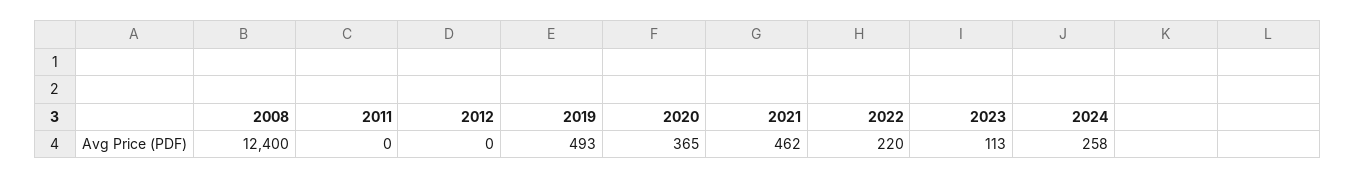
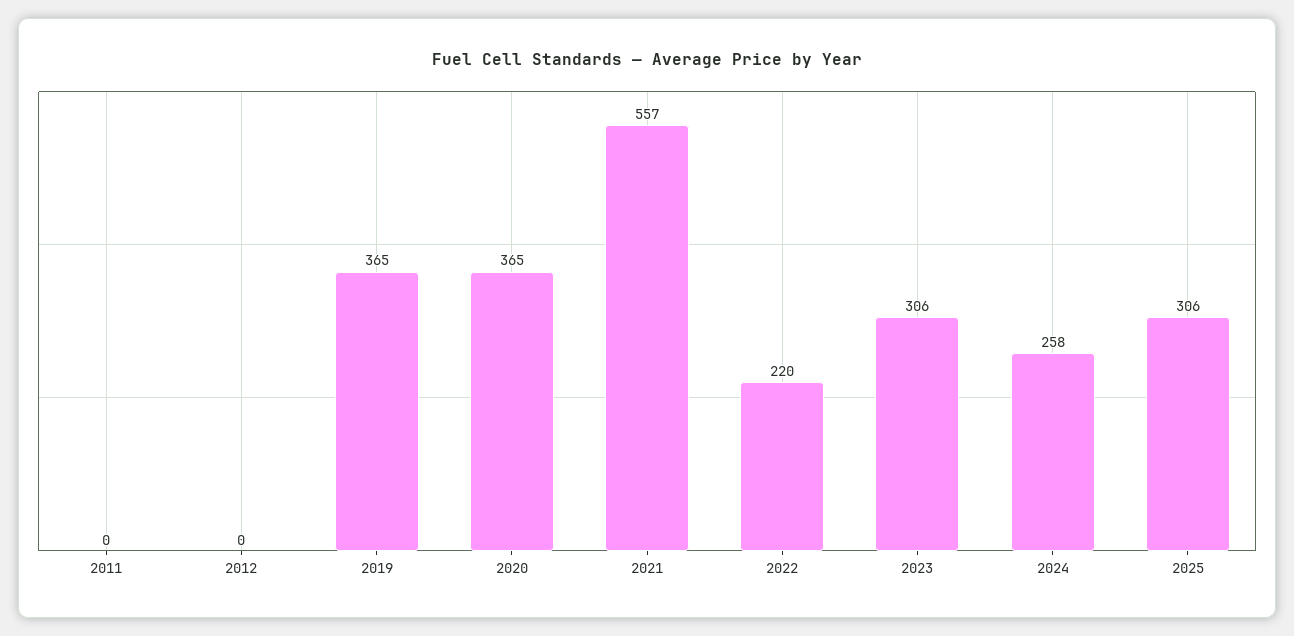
2008: 12400 -> none
2019: 493 -> 365
2021: 462 -> 557
2023: 113 -> 306
2025: none -> 306

